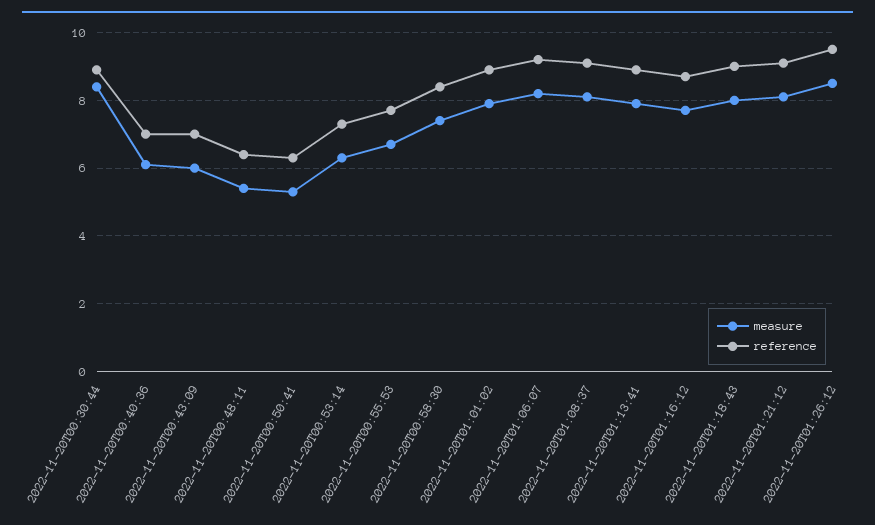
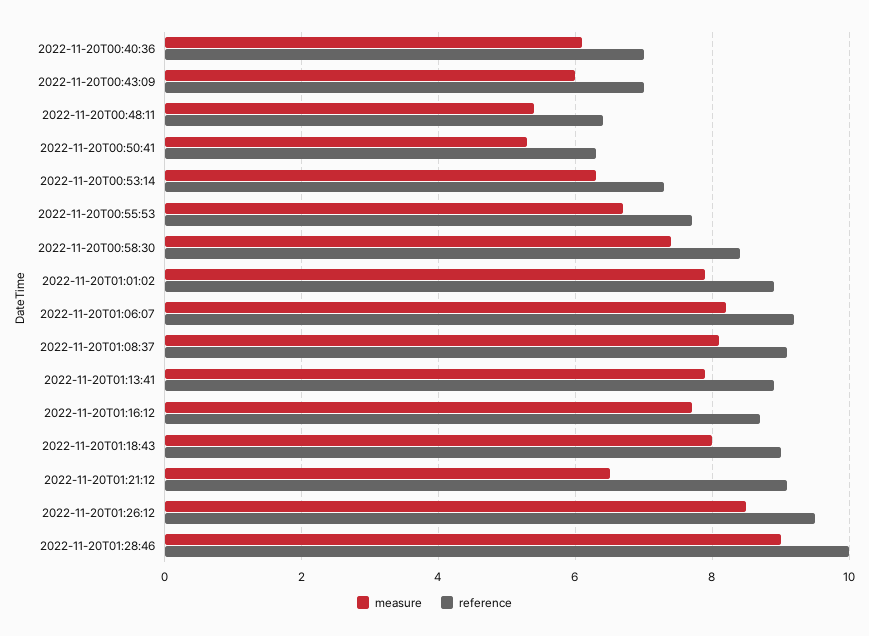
measure, 2022-11-20T00:30:44: 8.5 -> none
reference, 2022-11-20T00:30:44: 9 -> none
measure, 2022-11-20T01:21:12: 8 -> 6.5
measure, 2022-11-20T01:28:46: none -> 9
reference, 2022-11-20T01:28:46: none -> 10

